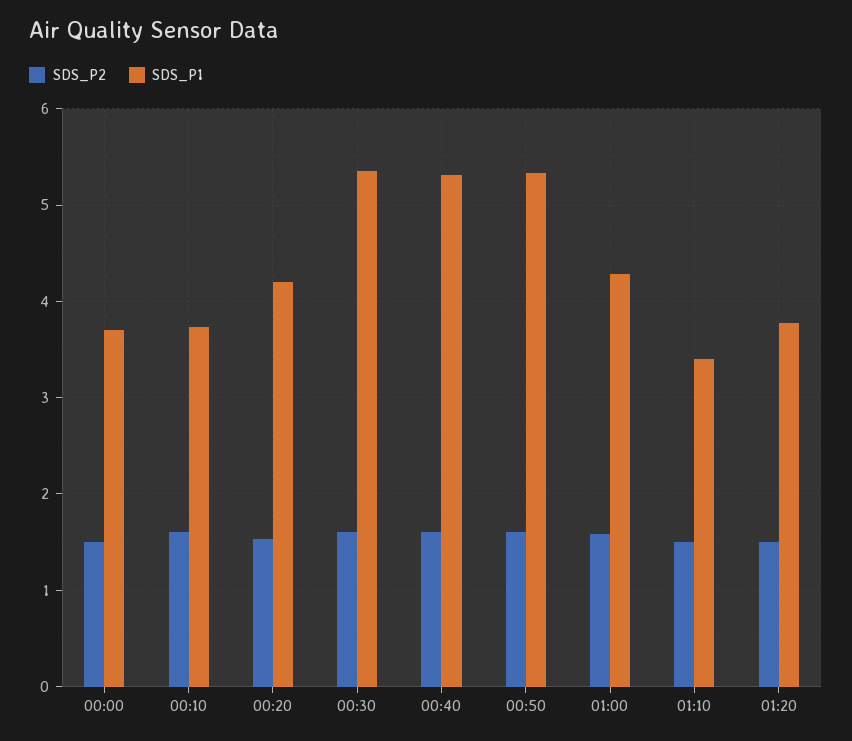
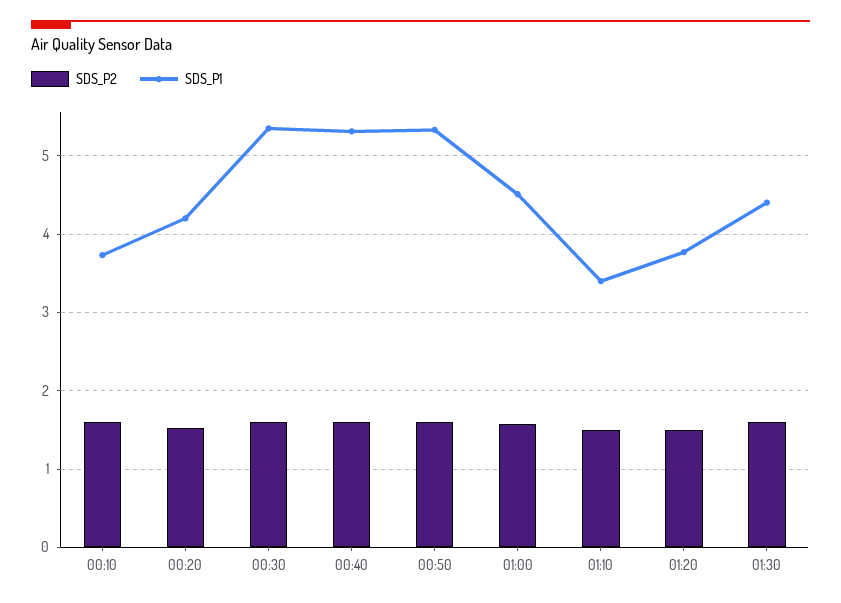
SDS_P2, 00:00: 1.5 -> none
SDS_P1, 00:00: 3.7 -> none
SDS_P1, 01:00: 4.3 -> 4.5
SDS_P2, 01:30: none -> 1.6
SDS_P1, 01:30: none -> 4.4

